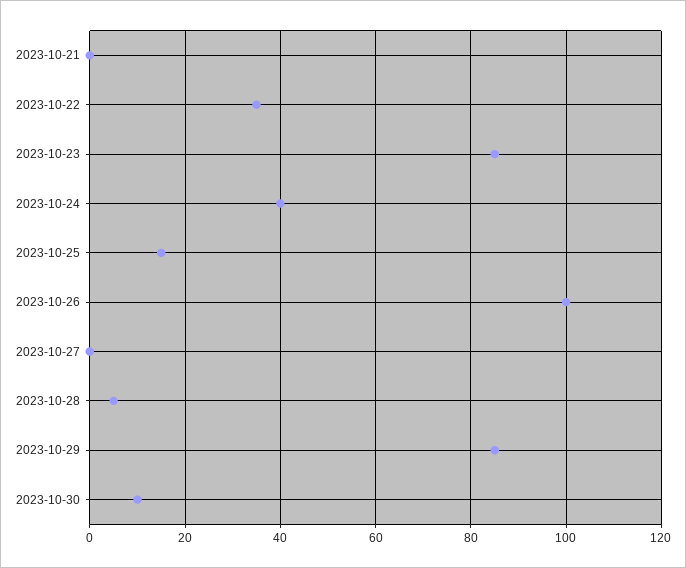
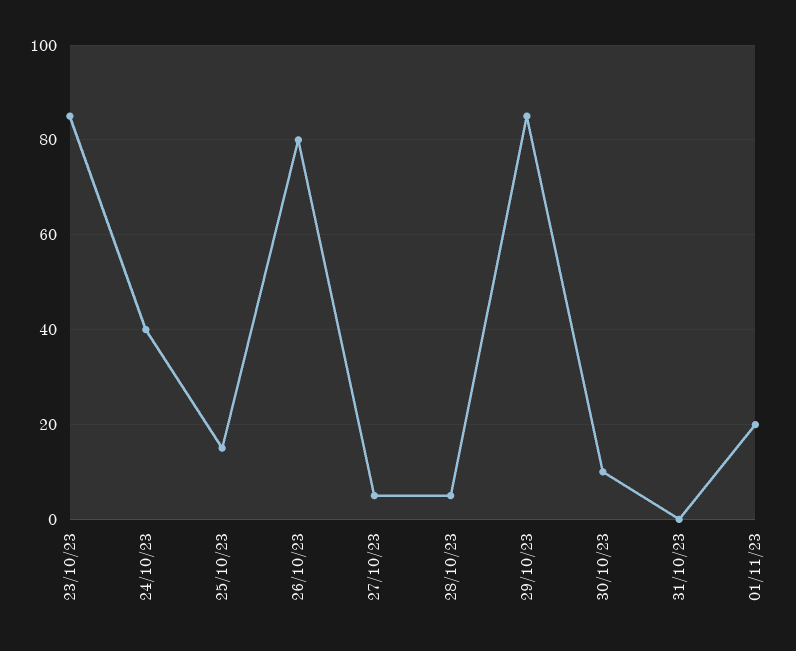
2023-10-21: 0 -> none
2023-10-22: 35 -> none
2023-10-26: 100 -> 80
2023-10-27: 0 -> 5
31/10/23: none -> 0
01/11/23: none -> 20

